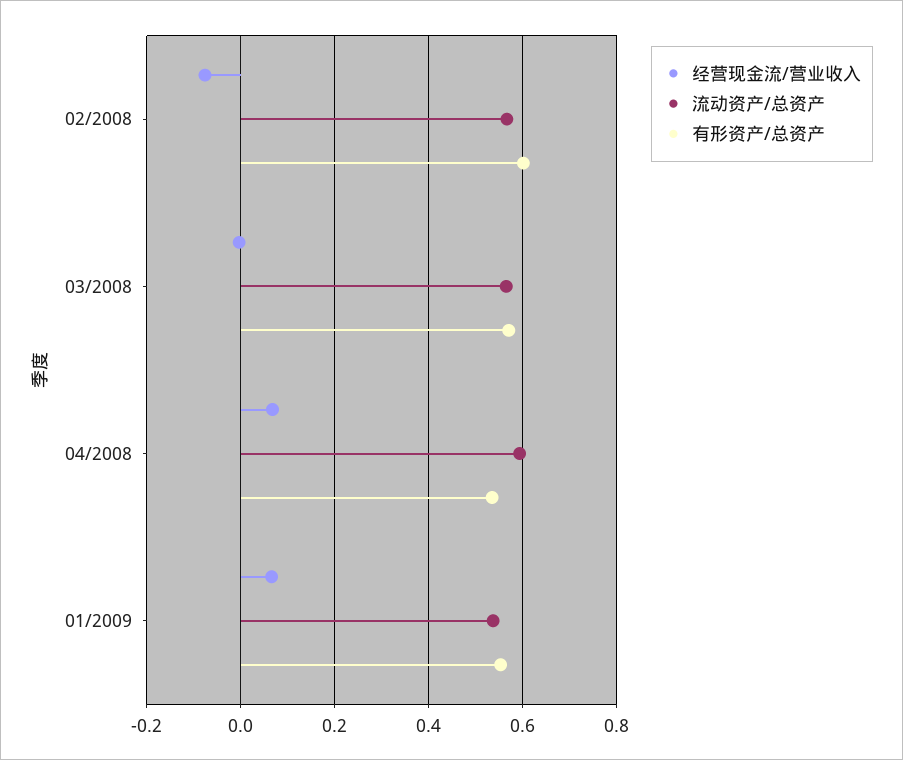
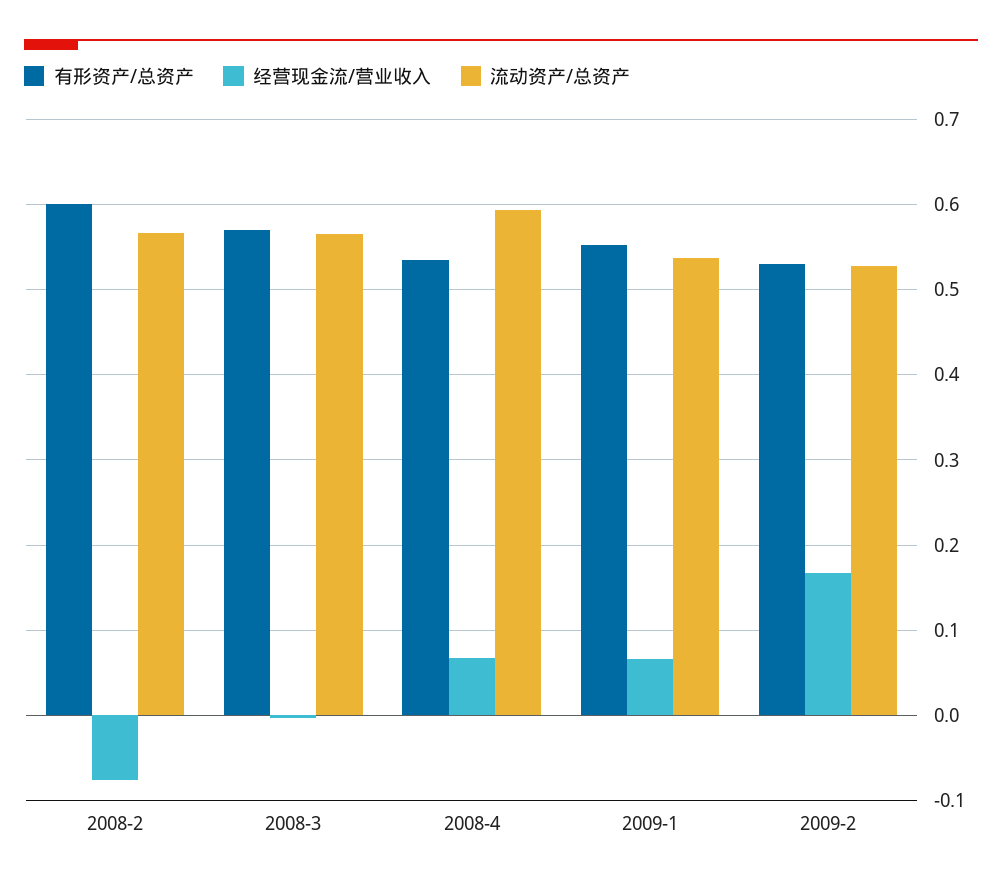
有形资产/总资产, 2009-2: none -> 0.53
经营现金流/营业收入, 2009-2: none -> 0.17
流动资产/总资产, 2009-2: none -> 0.53

